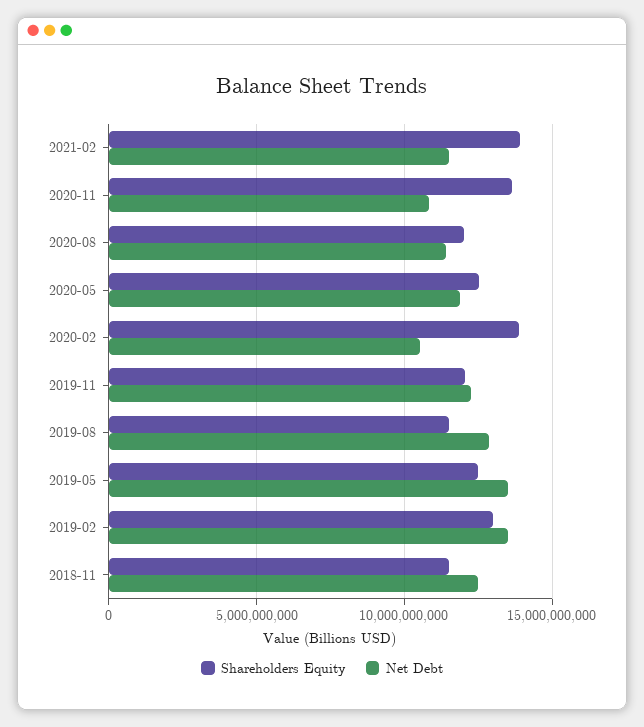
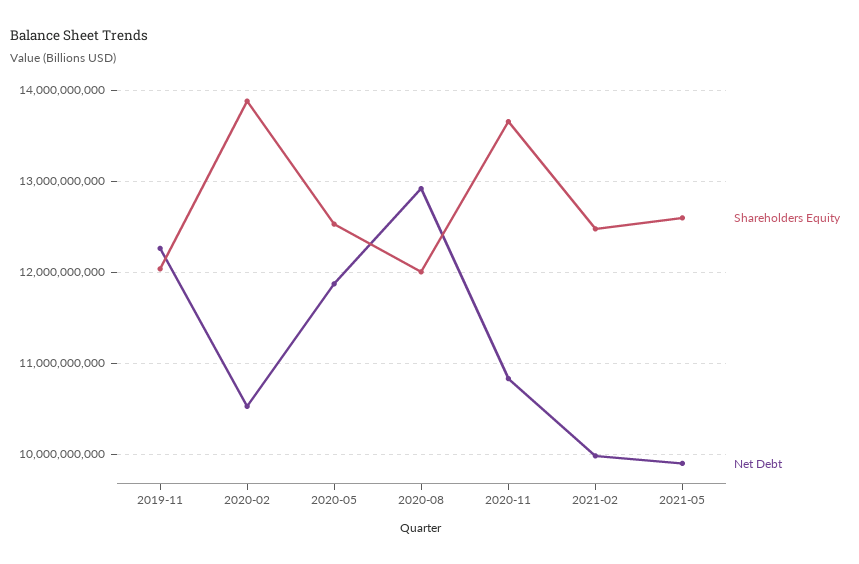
Shareholders Equity, 2021-02: 14000000000 -> 12500000000
Net Debt, 2021-02: 11500000000 -> 10000000000
Net Debt, 2020-08: 11500000000 -> 12900000000
Shareholders Equity, 2019-08: 11500000000 -> none
Net Debt, 2019-08: 13000000000 -> none
Shareholders Equity, 2019-05: 12500000000 -> none
Net Debt, 2019-05: 13500000000 -> none
Shareholders Equity, 2019-02: 13000000000 -> none
Net Debt, 2019-02: 13500000000 -> none
Shareholders Equity, 2018-11: 11500000000 -> none
Net Debt, 2018-11: 12500000000 -> none
Shareholders Equity, 2021-05: none -> 12600000000
Net Debt, 2021-05: none -> 9900000000

